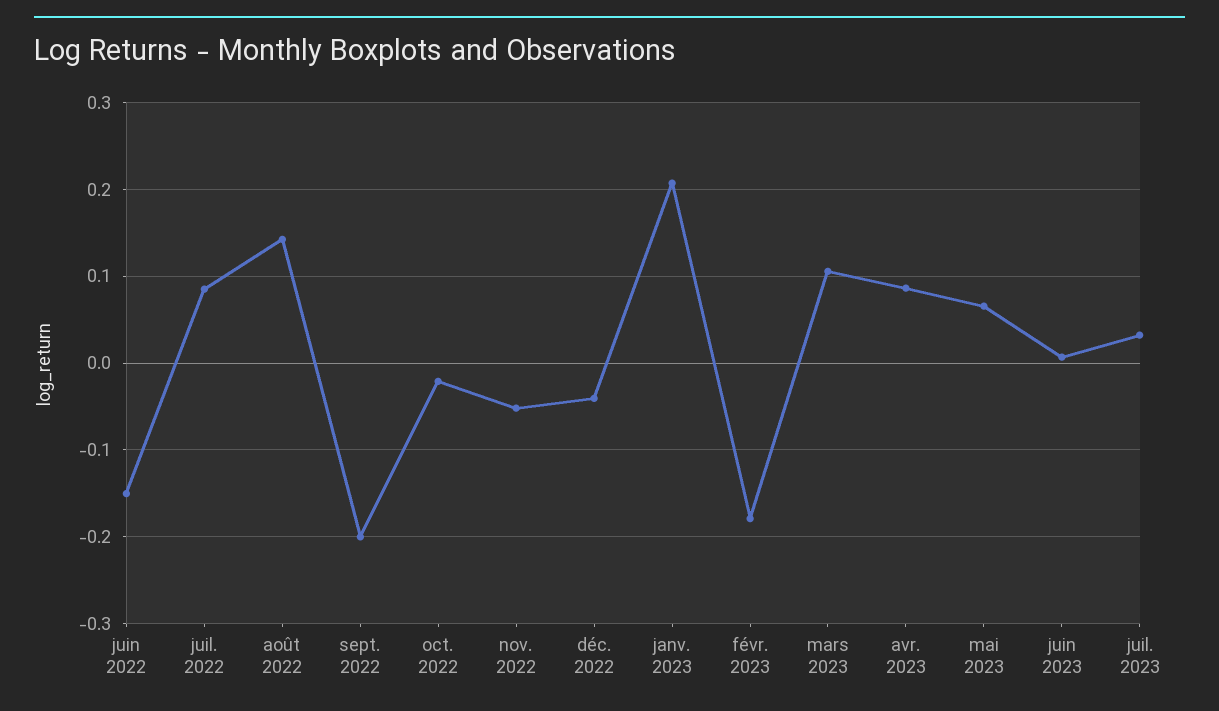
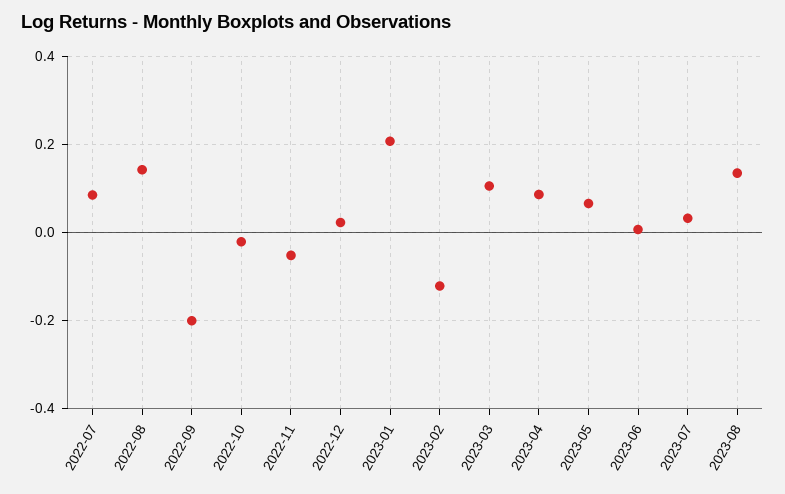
juin 2022: -0.15 -> none
déc. 2022: -0.04 -> 0.02
févr. 2023: -0.18 -> -0.12
2023-08: none -> 0.14

